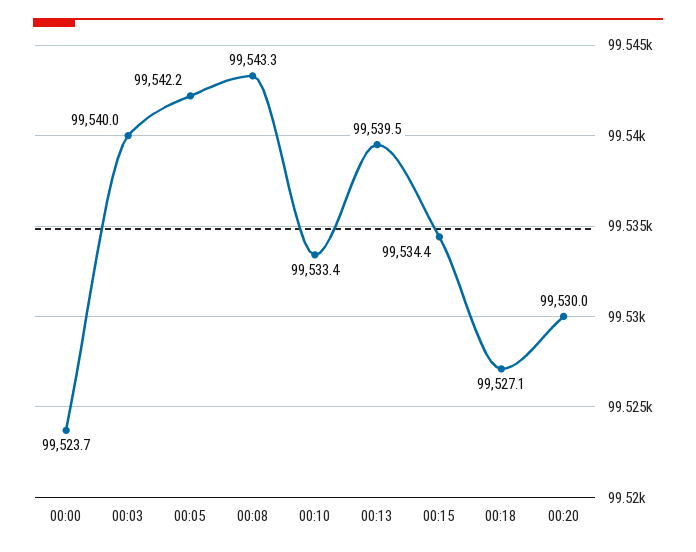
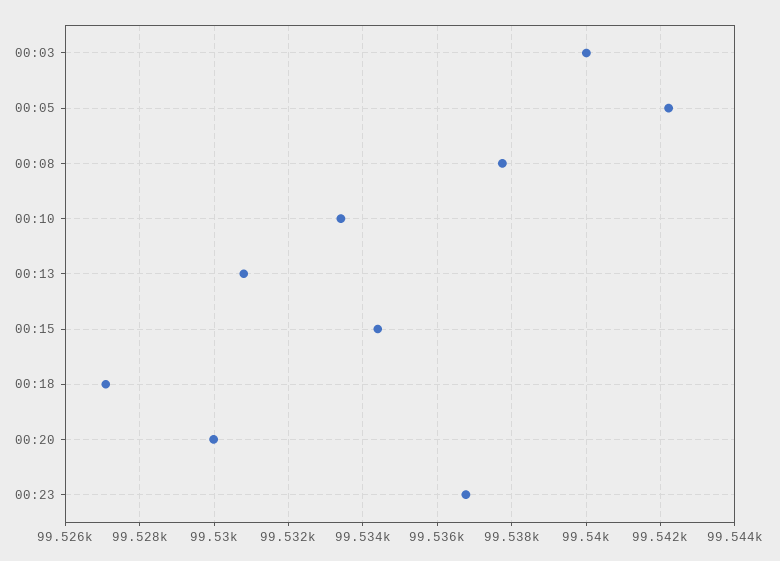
00:00: 99523.7 -> none
00:08: 99543.3 -> 99537.8
00:13: 99539.5 -> 99530.8
00:23: none -> 99536.8

